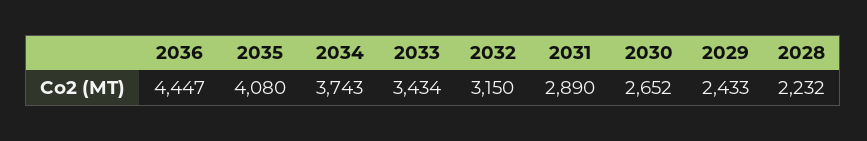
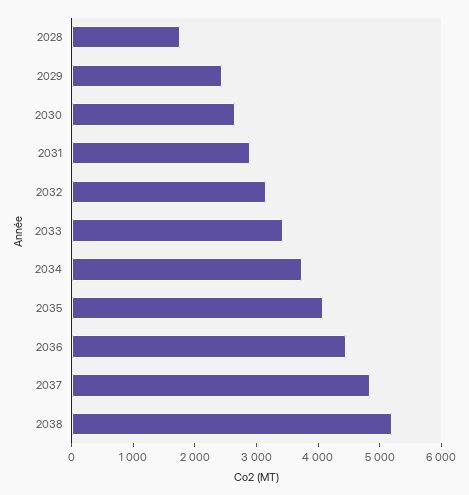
2028: 2232 -> 1800
2037: none -> 4800
2038: none -> 5200

